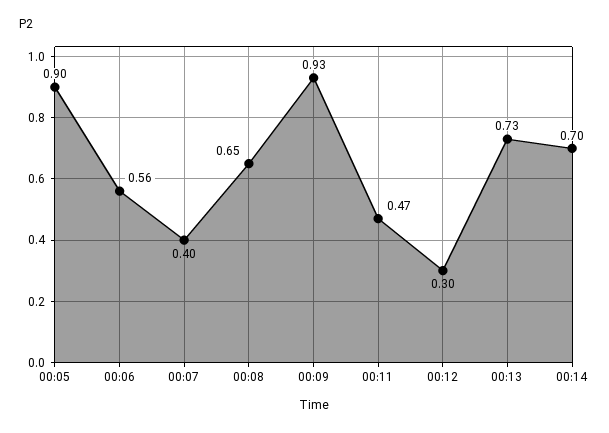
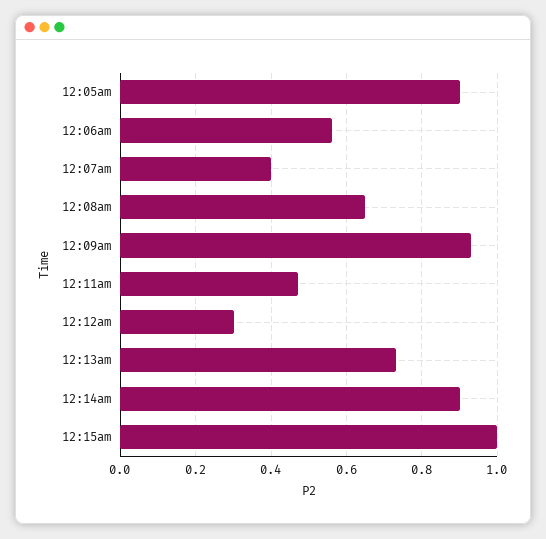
00:14: 0.7 -> 0.9
12:15am: none -> 1

